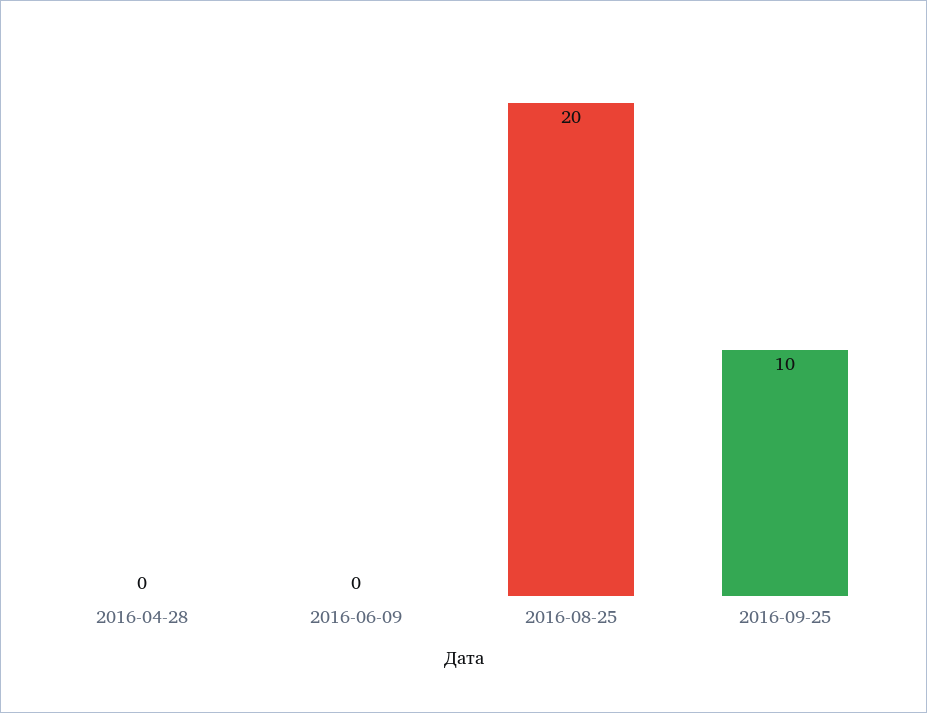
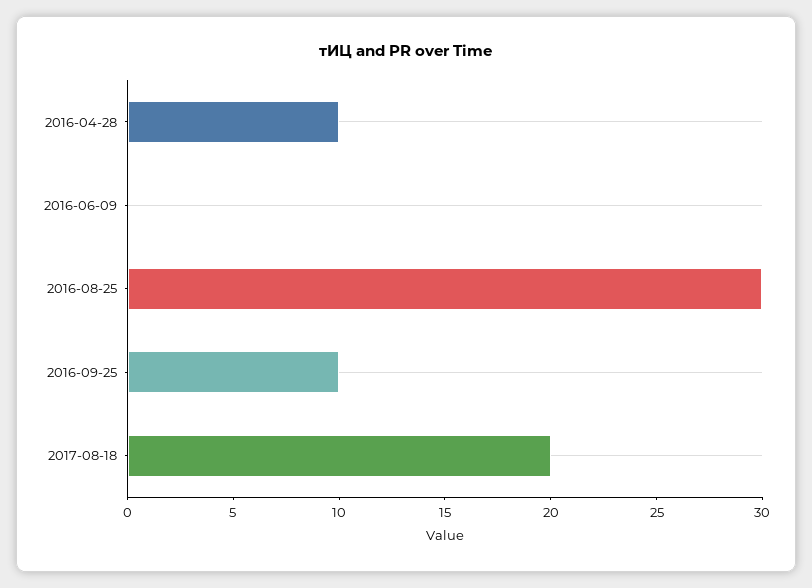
2016-04-28: 0 -> 10
2016-08-25: 20 -> 30
2017-08-18: none -> 20

